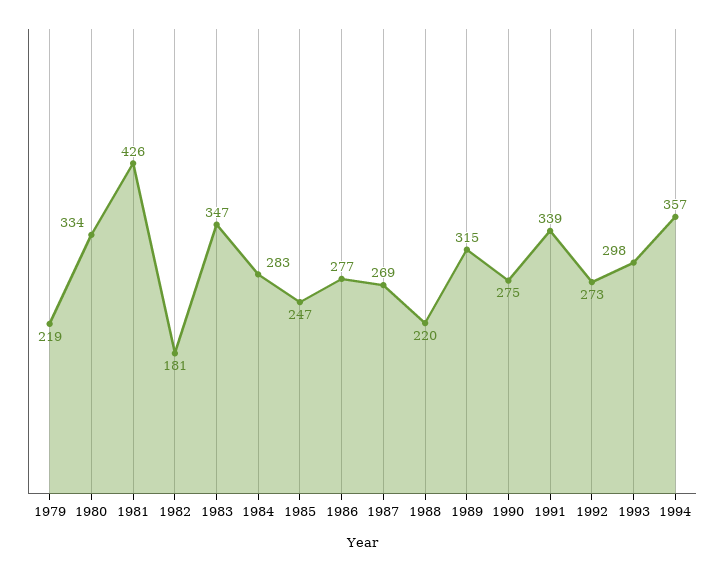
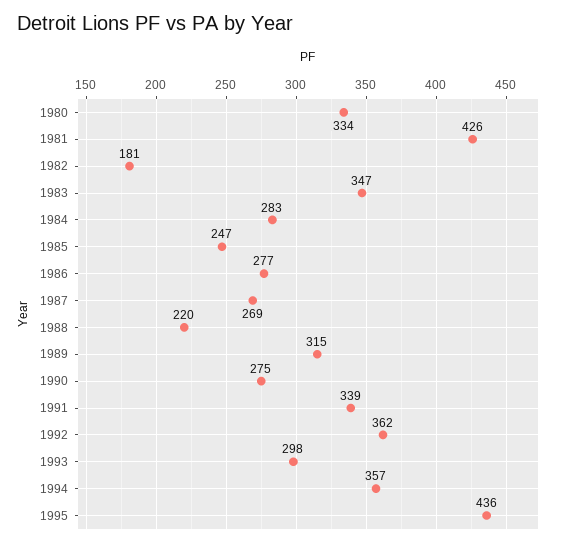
1979: 219 -> none
1992: 273 -> 362
1995: none -> 436

